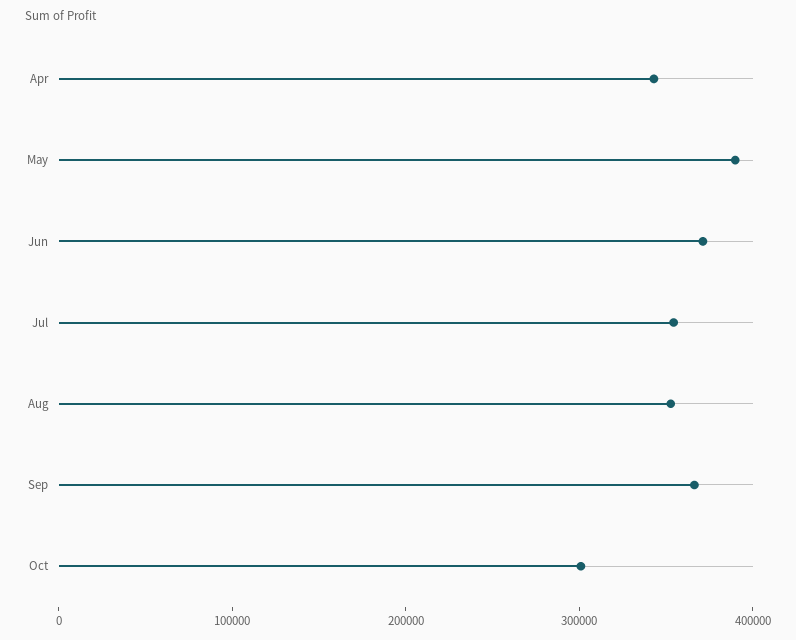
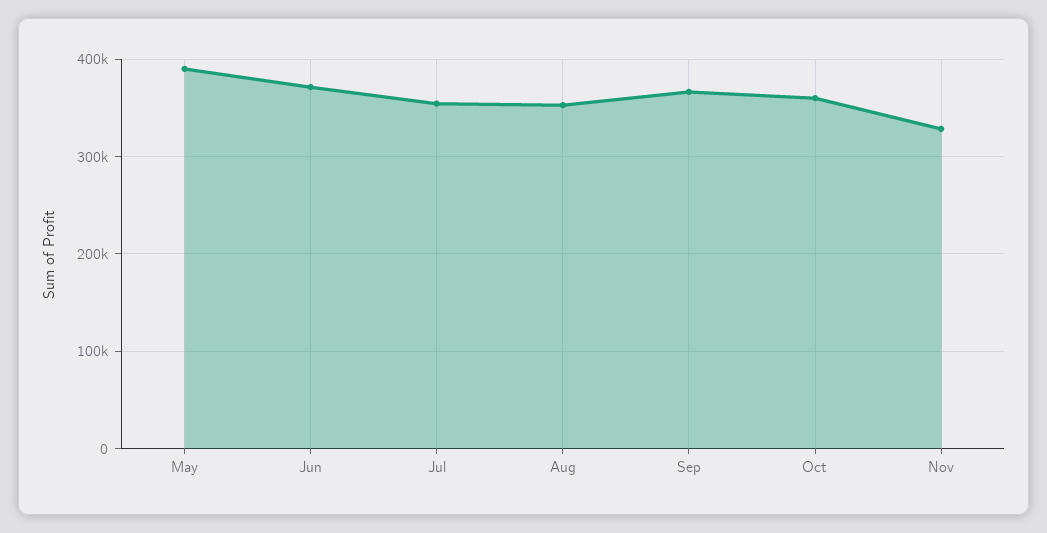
Apr: 340000 -> none
Oct: 300000 -> 360000
Nov: none -> 330000

